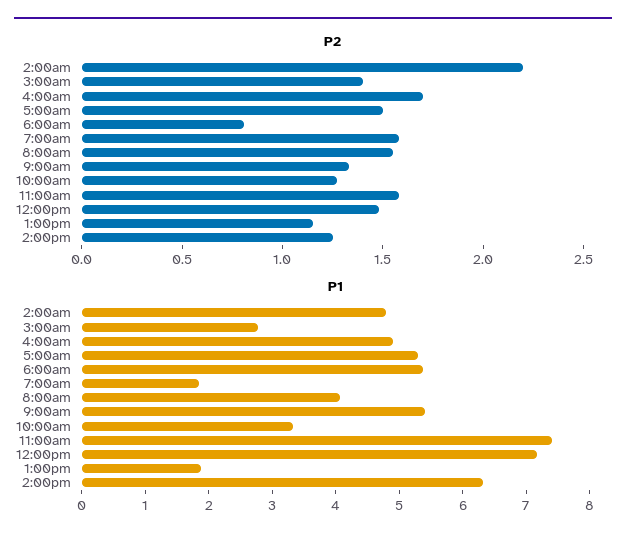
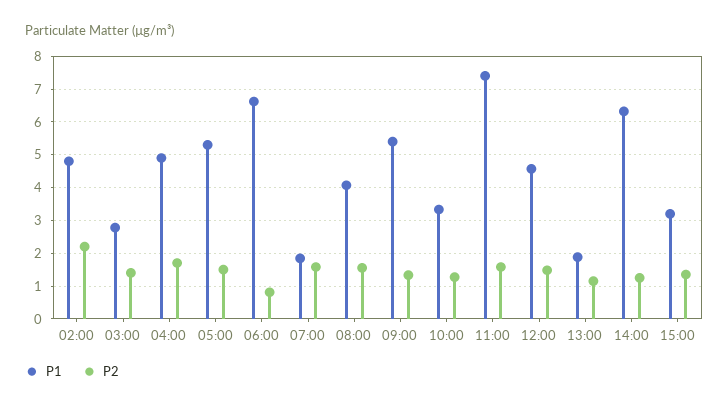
P1, 6:00am: 5.4 -> 6.6
P1, 12:00pm: 7.2 -> 4.6
P1, 15:00: none -> 3.2
P2, 15:00: none -> 1.4

